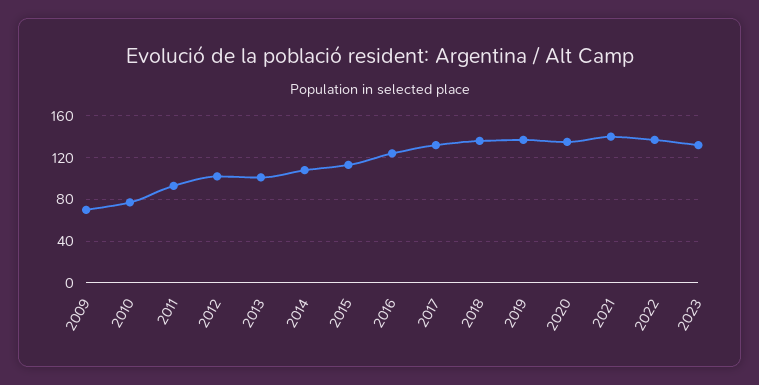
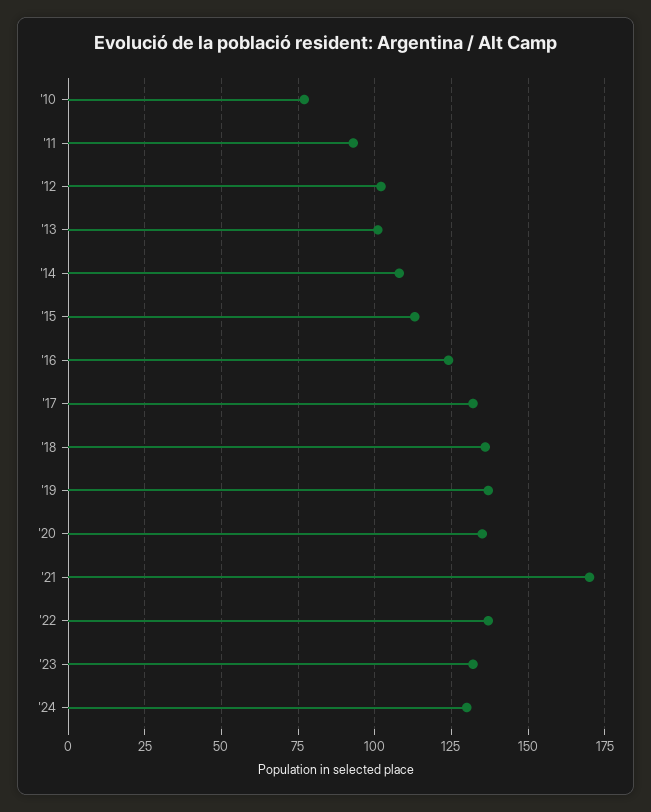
2009: 70 -> none
2021: 140 -> 170
'24: none -> 130

